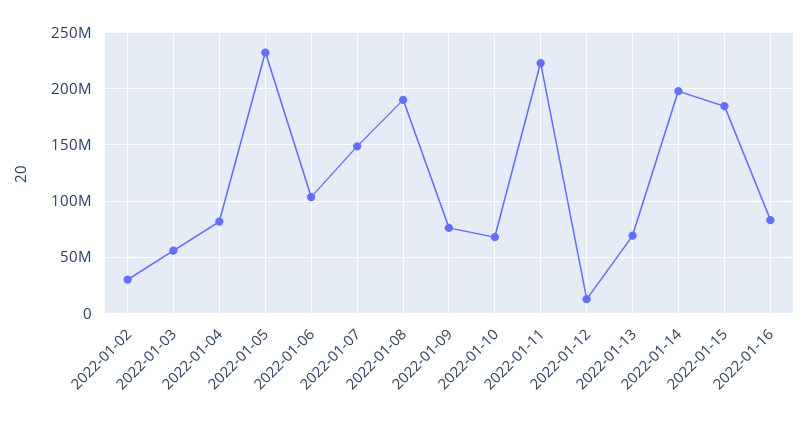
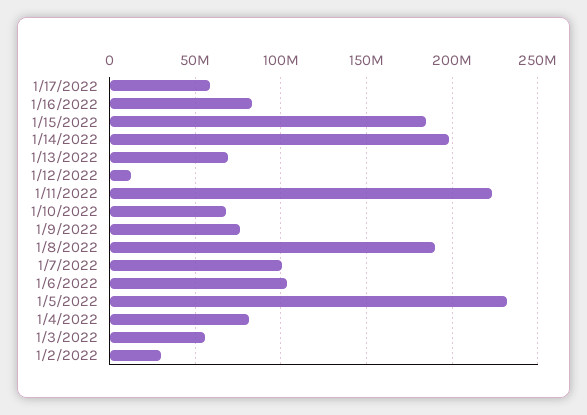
2022-01-07: 150000000 -> 100000000
1/17/2022: none -> 60000000

